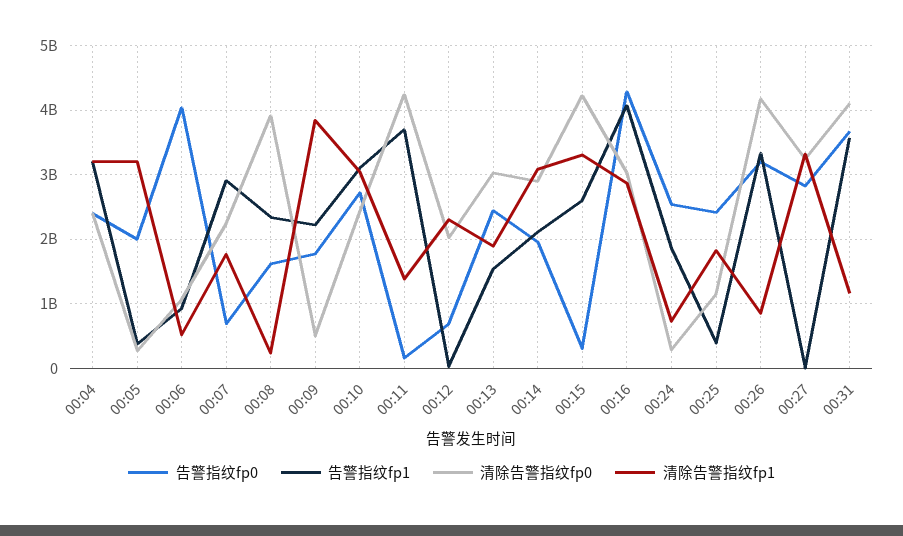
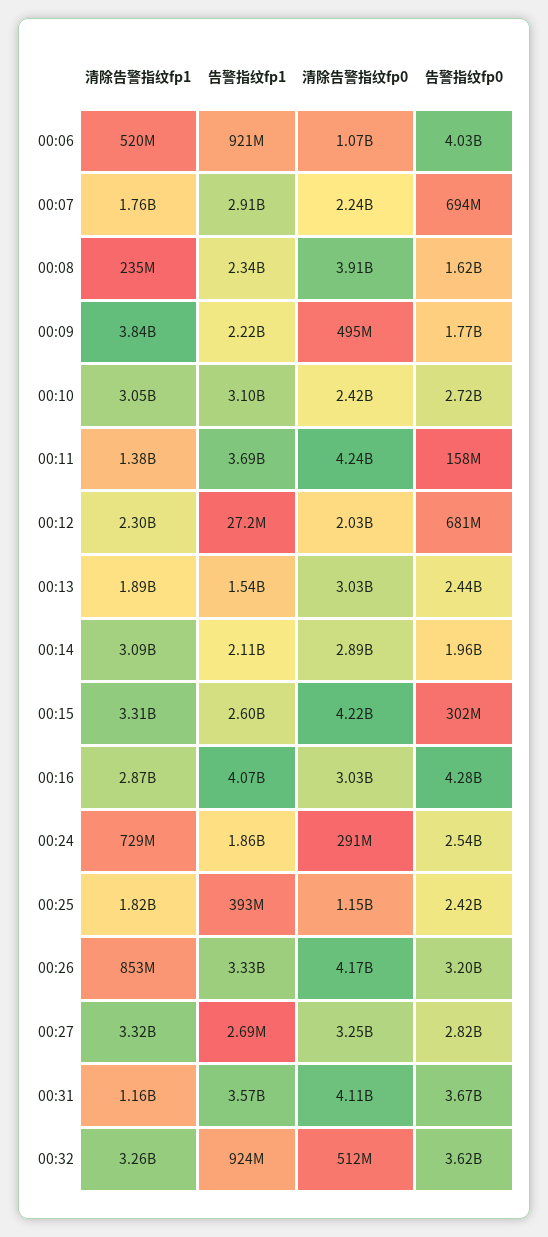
告警指纹fp0, 00:04: 2400000000 -> none
告警指纹fp1, 00:04: 3200000000 -> none
清除告警指纹fp0, 00:04: 2400000000 -> none
清除告警指纹fp1, 00:04: 3200000000 -> none
告警指纹fp0, 00:05: 2000000000 -> none
告警指纹fp1, 00:05: 400000000 -> none
清除告警指纹fp0, 00:05: 300000000 -> none
清除告警指纹fp1, 00:05: 3200000000 -> none
清除告警指纹fp1, 00:32: none -> 3260000000
告警指纹fp1, 00:32: none -> 924000000
清除告警指纹fp0, 00:32: none -> 512000000
告警指纹fp0, 00:32: none -> 3620000000

